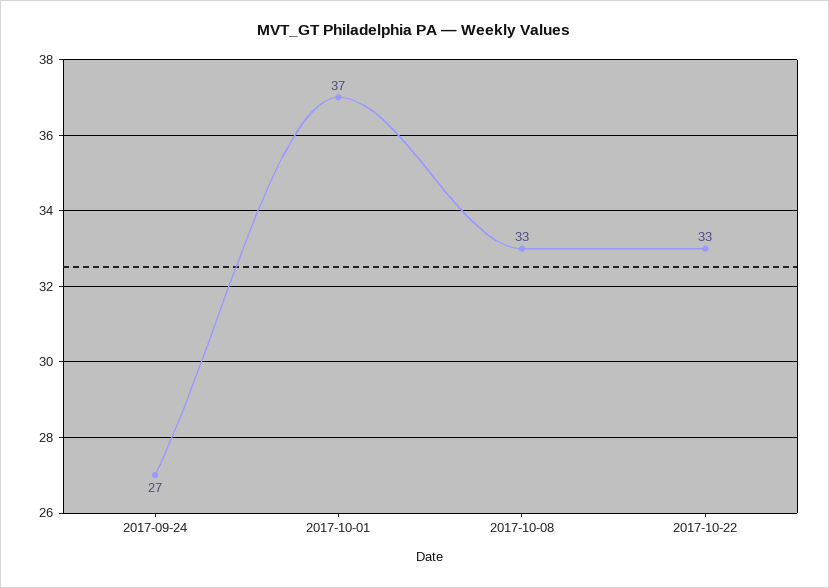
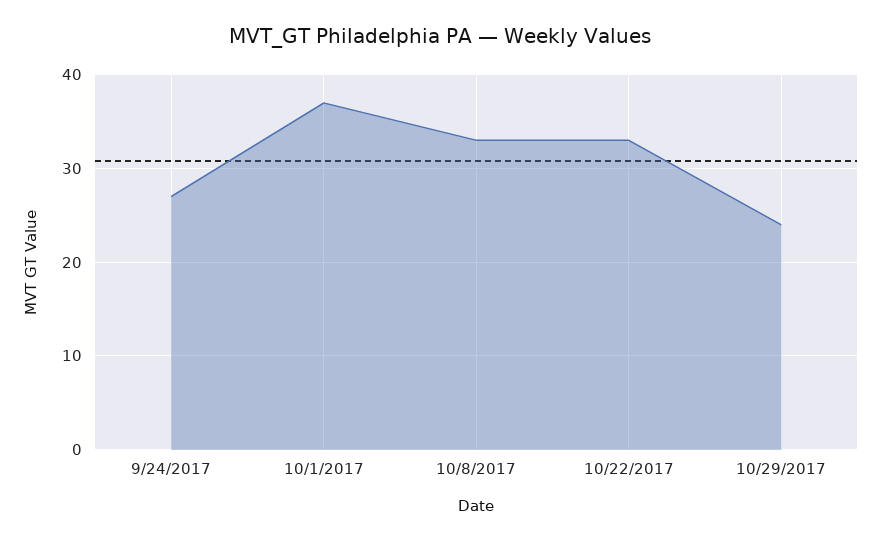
10/29/2017: none -> 24

